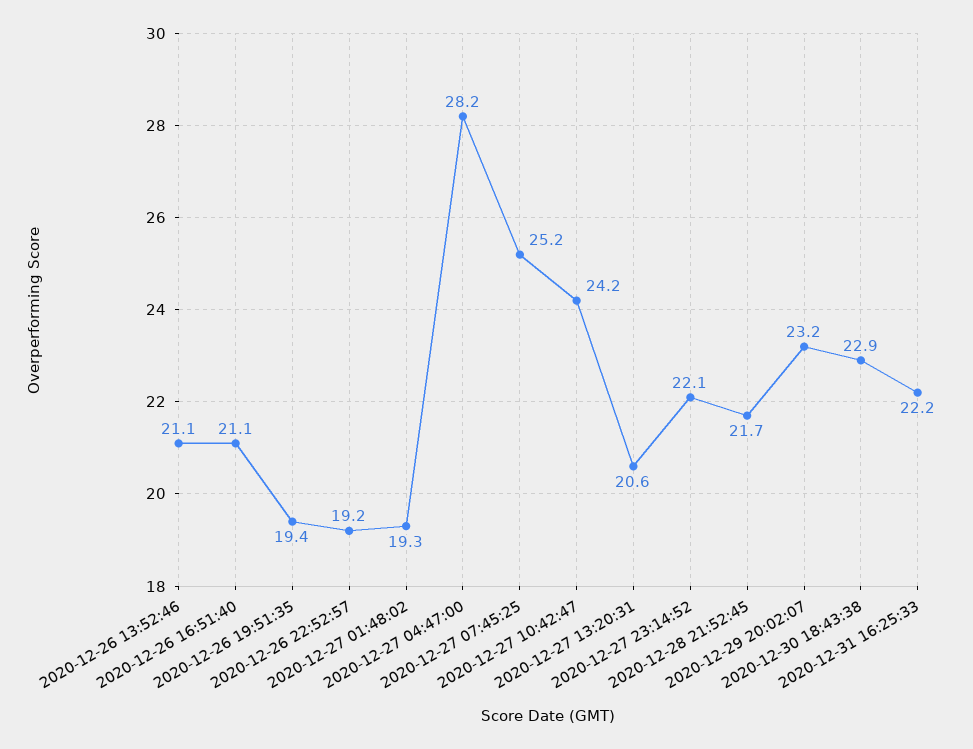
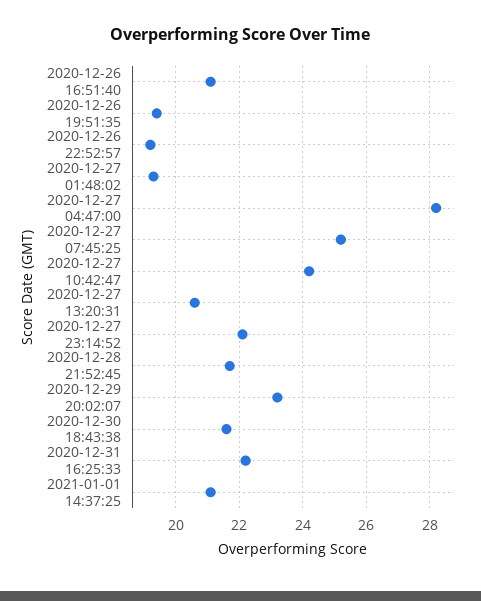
2020-12-26 13:52:46: 21.1 -> none
2020-12-30 18:43:38: 22.9 -> 21.5
2021-01-01 14:37:25: none -> 21

